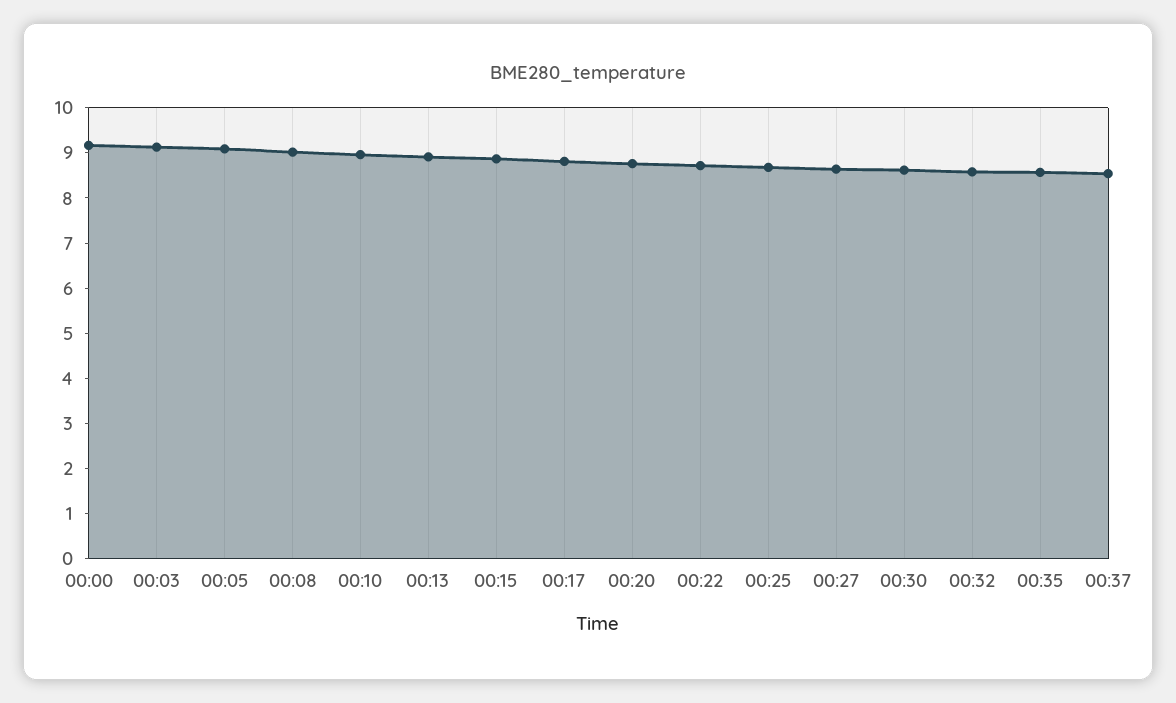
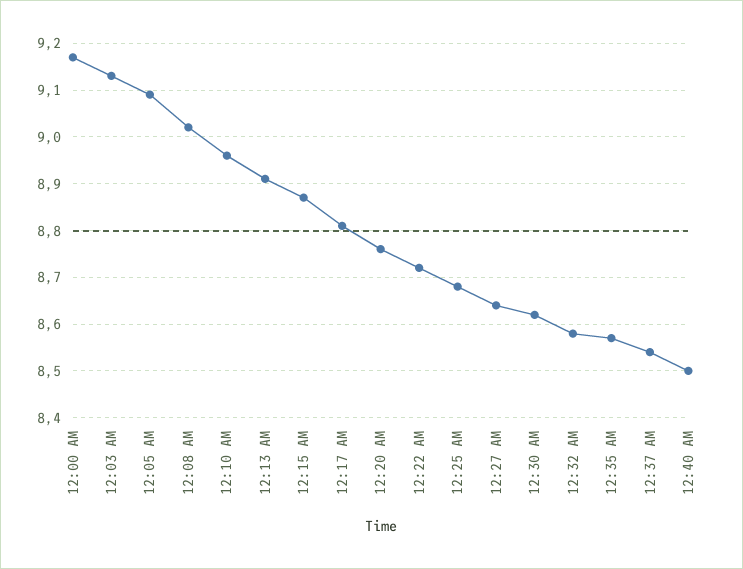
12:40 AM: none -> 8.5

